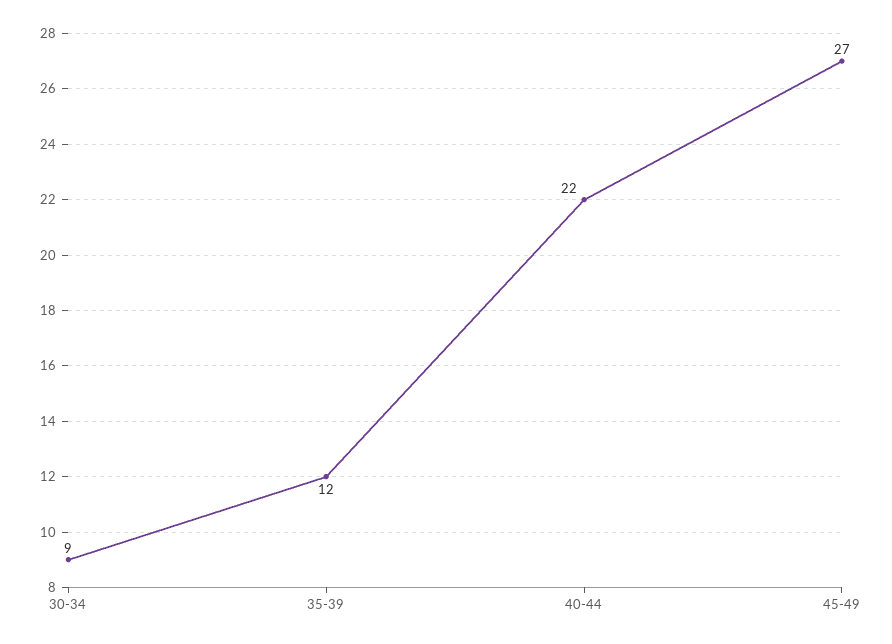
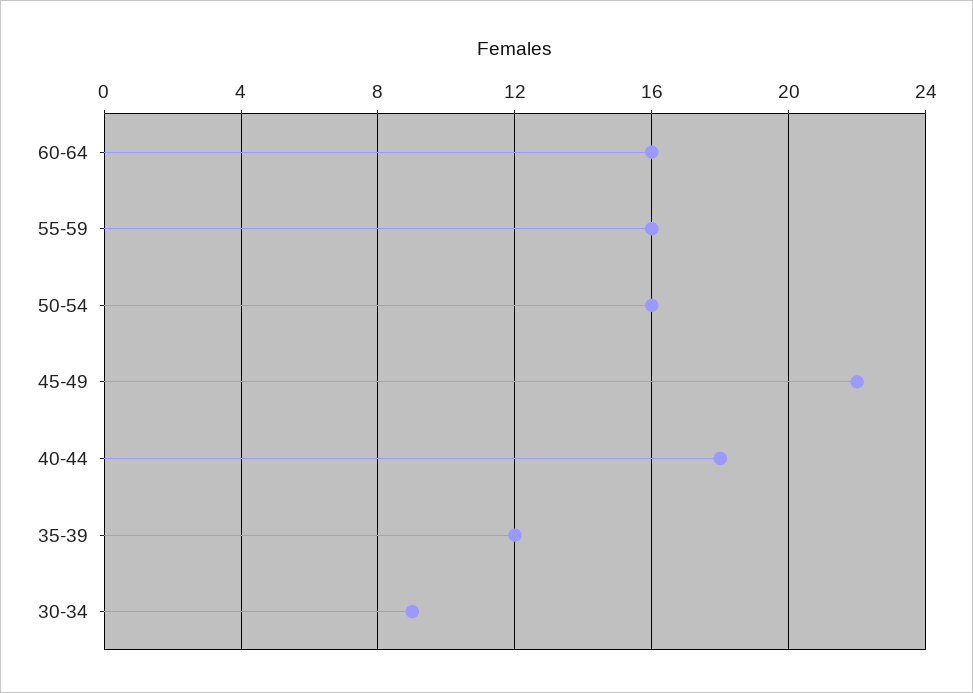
40-44: 22 -> 18
45-49: 27 -> 22
60-64: none -> 16
55-59: none -> 16
50-54: none -> 16

